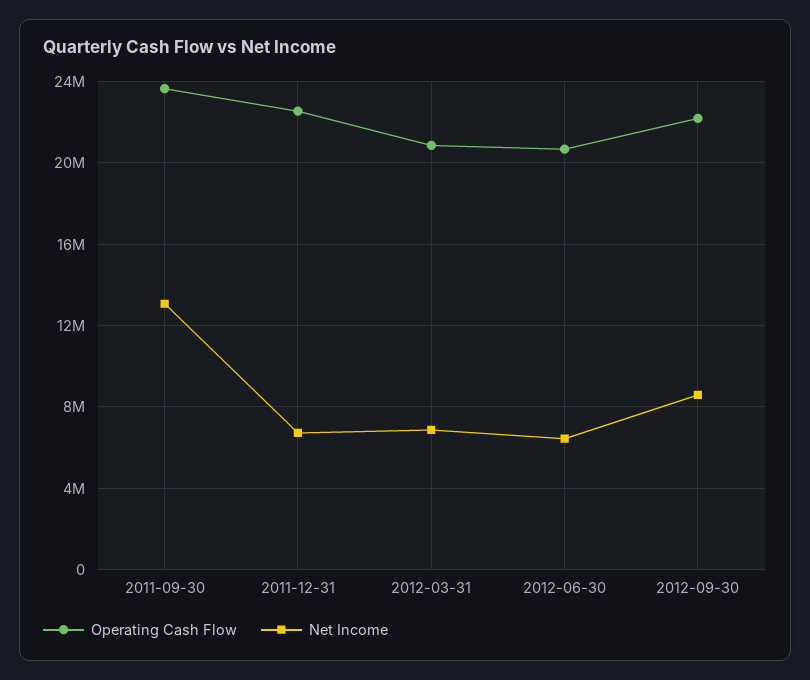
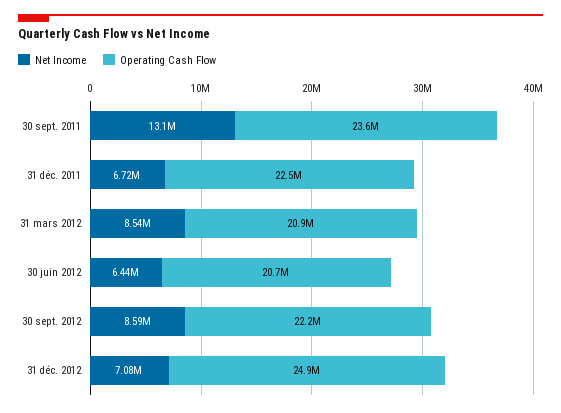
Net Income, 2012-03-31: 7000000 -> 8540000
Net Income, 31 déc. 2012: none -> 7080000
Operating Cash Flow, 31 déc. 2012: none -> 24900000

